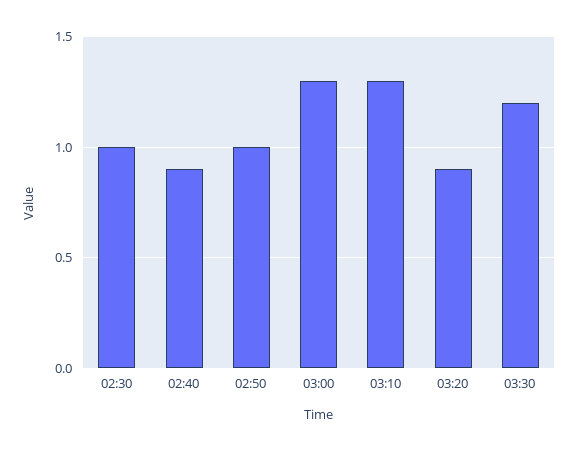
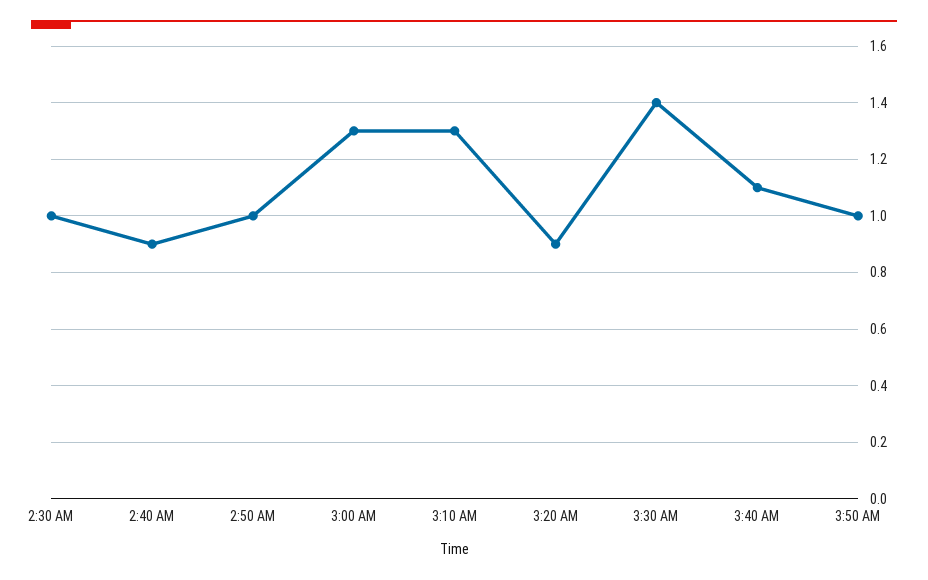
03:30: 1.2 -> 1.4
3:40 AM: none -> 1.1
3:50 AM: none -> 1

